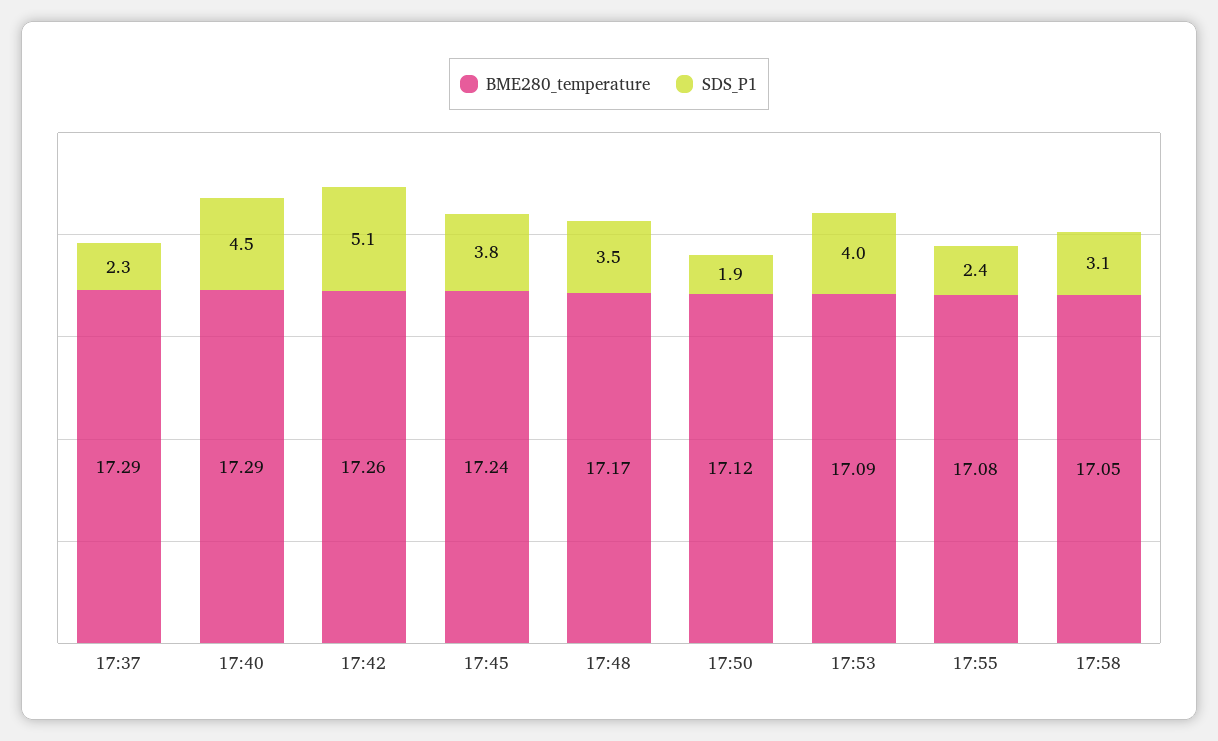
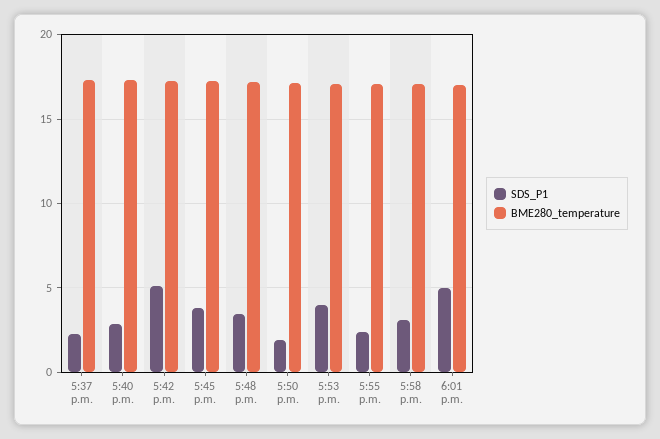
SDS_P1, 17:40: 4.5 -> 3
SDS_P1, 6:01 p.m.: none -> 5
BME280_temperature, 6:01 p.m.: none -> 17

